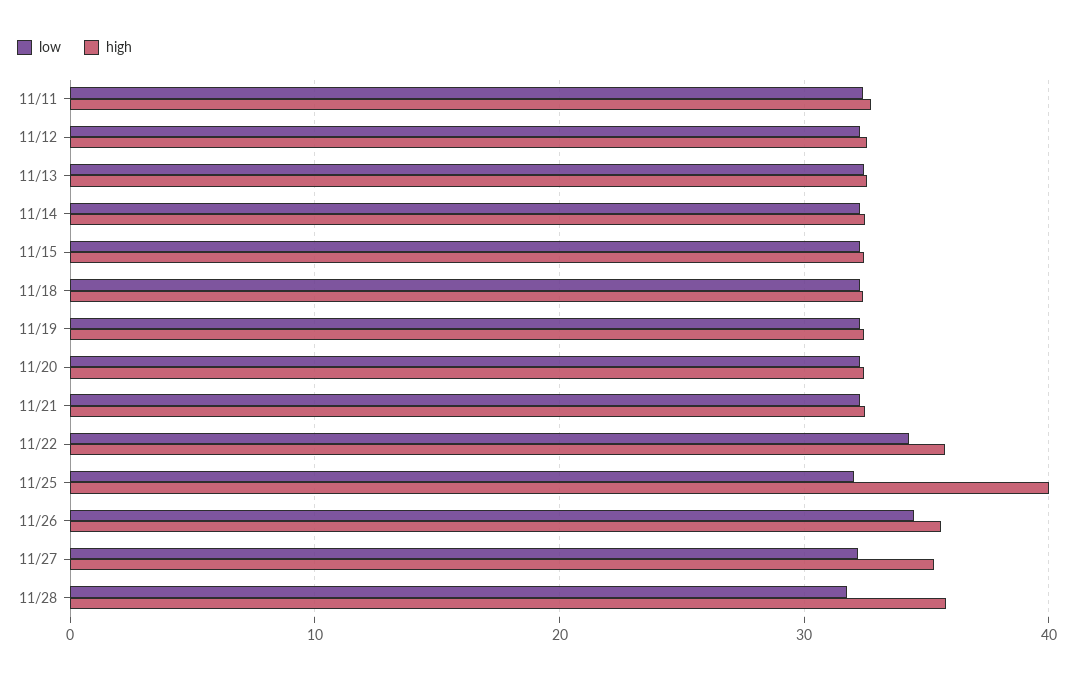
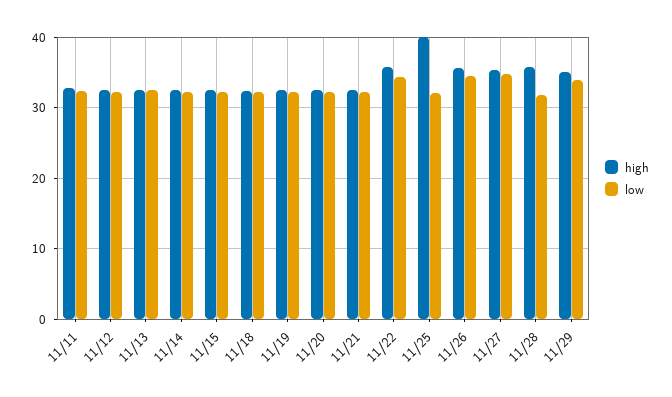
low, 11/27: 32 -> 35
high, 11/29: none -> 35
low, 11/29: none -> 34

